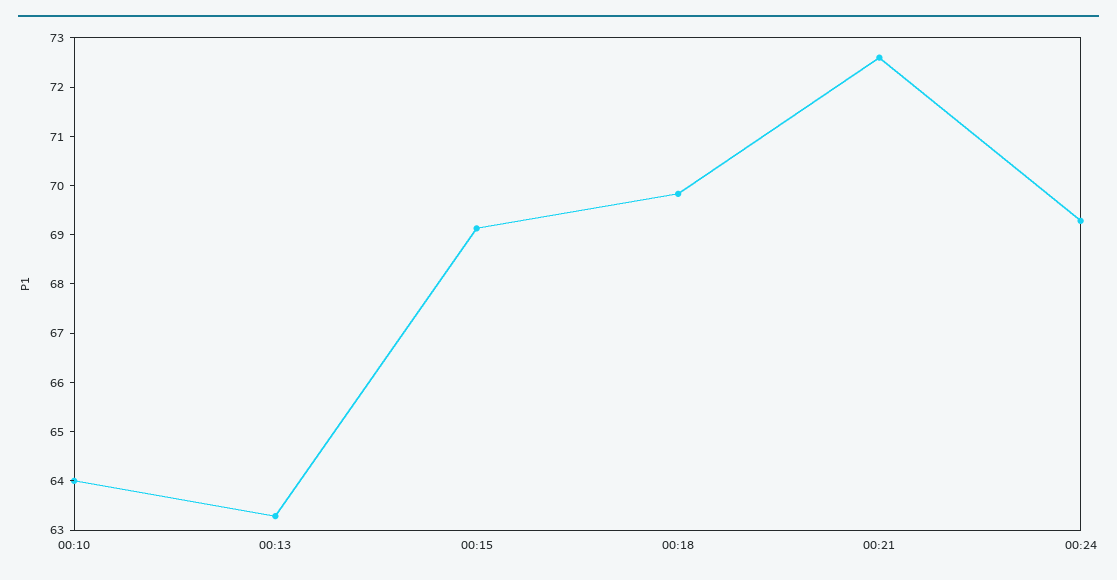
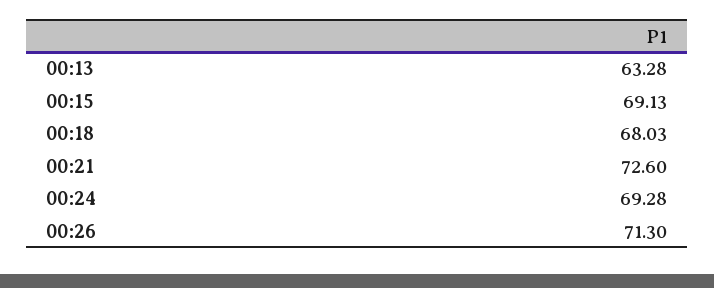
00:10: 64 -> none
00:18: 69.8 -> 68.03
00:26: none -> 71.3

